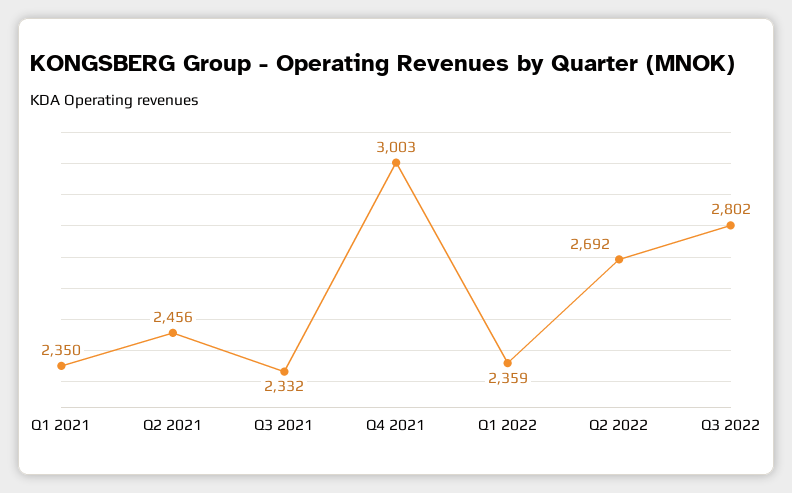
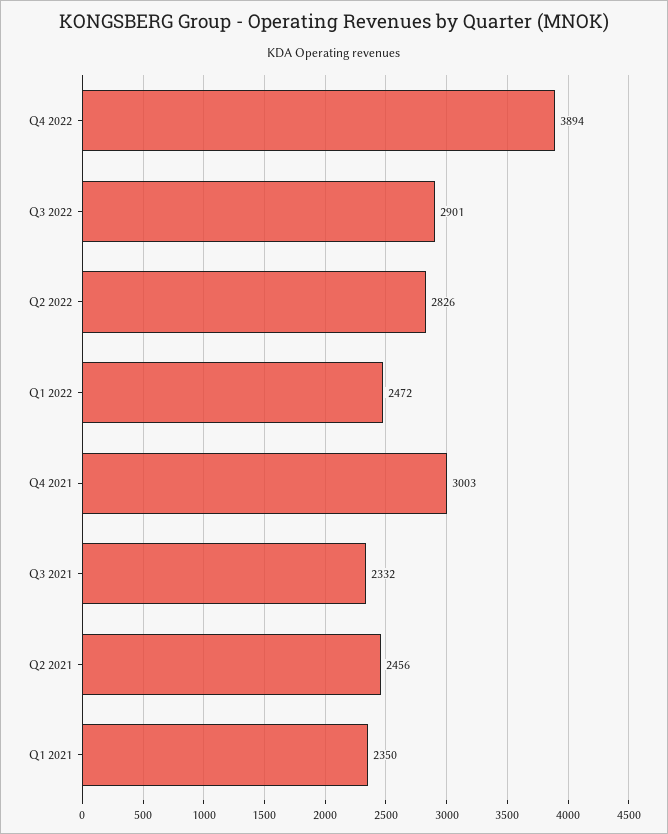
Q1 2022: 2359 -> 2472
Q2 2022: 2692 -> 2826
Q3 2022: 2802 -> 2901
Q4 2022: none -> 3894

